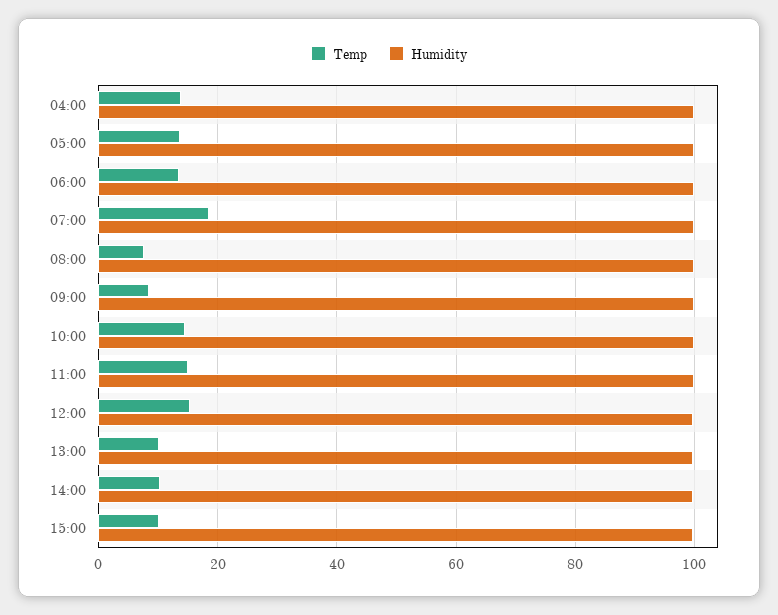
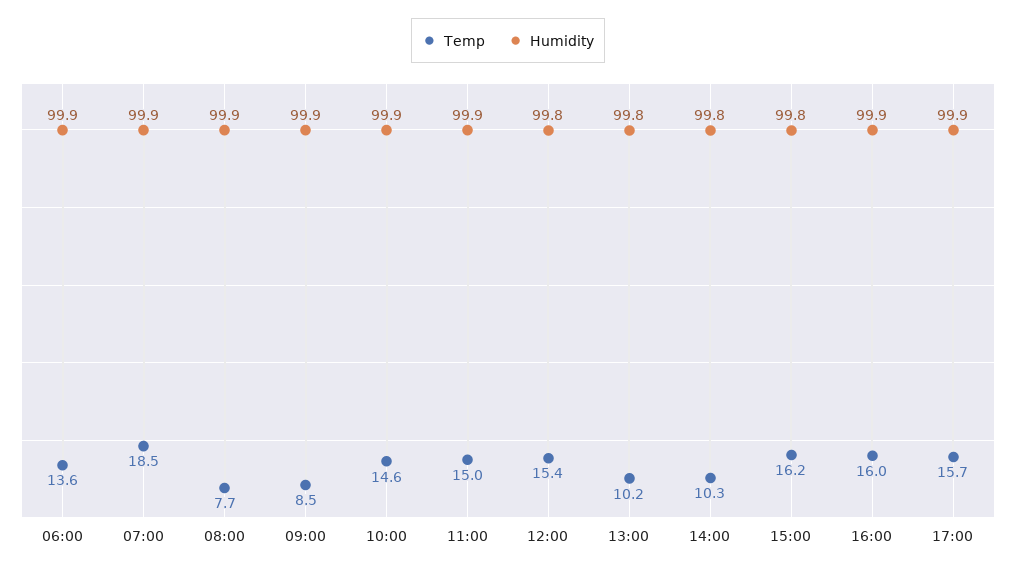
Temp, 04:00: 14 -> none
Humidity, 04:00: 100 -> none
Temp, 05:00: 14 -> none
Humidity, 05:00: 100 -> none
Temp, 15:00: 10 -> 16.2
Temp, 16:00: none -> 16
Humidity, 16:00: none -> 99.9
Temp, 17:00: none -> 15.7
Humidity, 17:00: none -> 99.9

